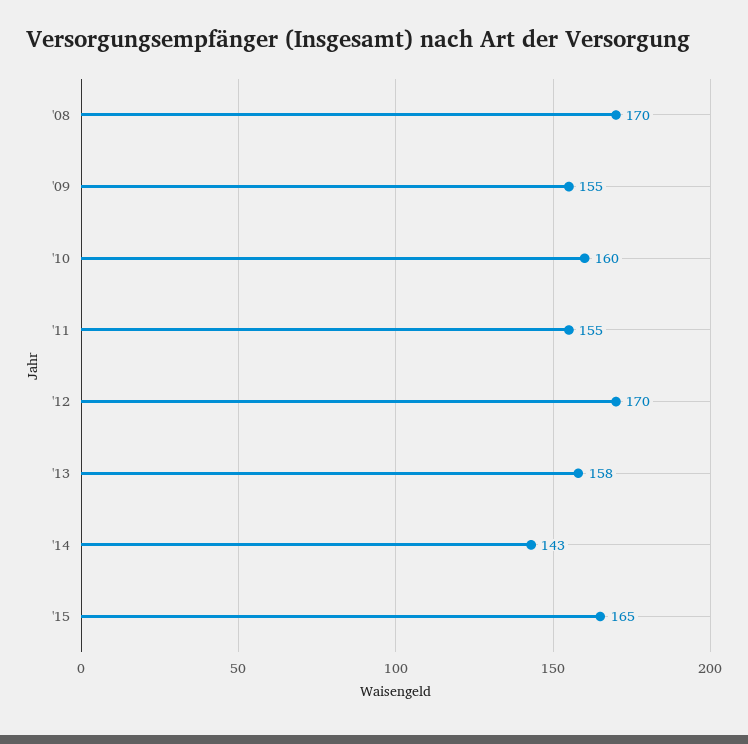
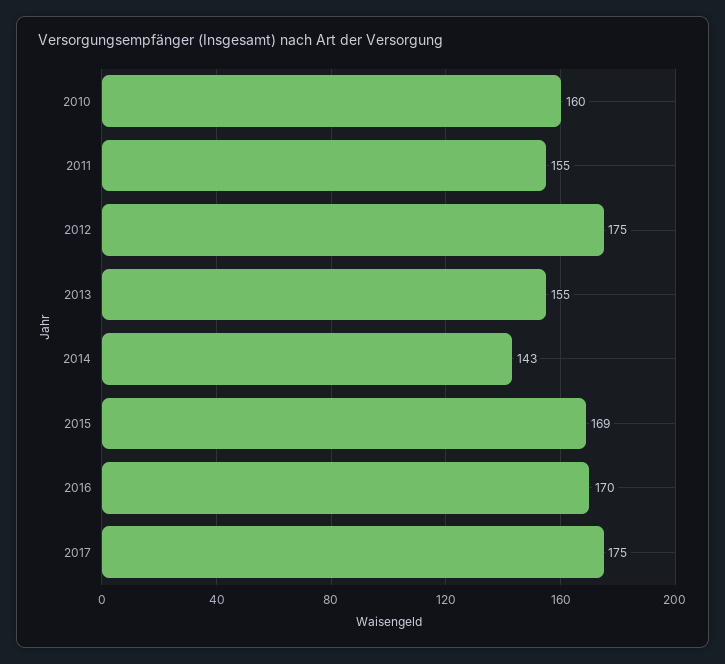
'08: 170 -> none
'09: 155 -> none
'12: 170 -> 175
'13: 158 -> 155
'15: 165 -> 169
2016: none -> 170
2017: none -> 175

